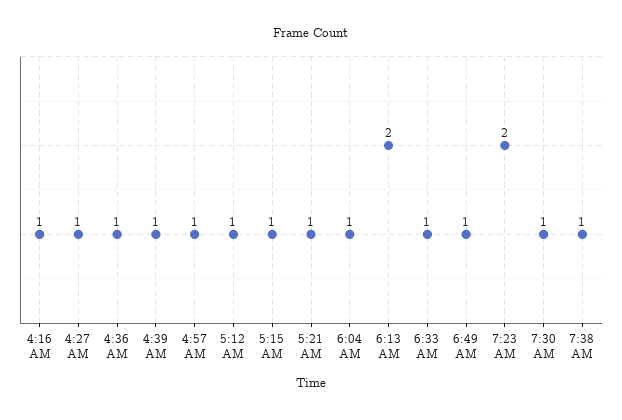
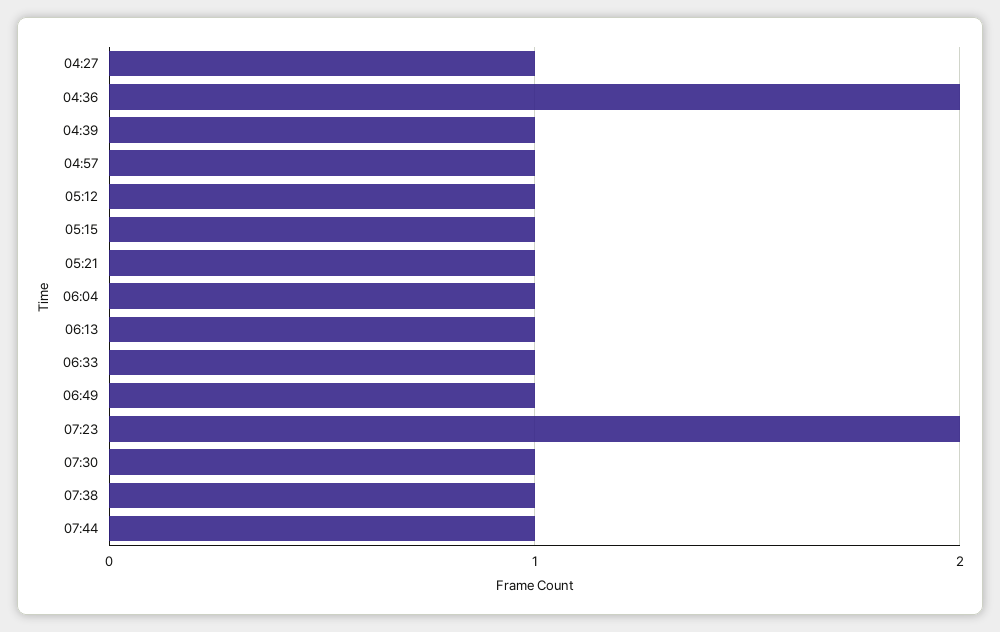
4:16 AM: 1 -> none
4:36 AM: 1 -> 2
6:13 AM: 2 -> 1
07:44: none -> 1

